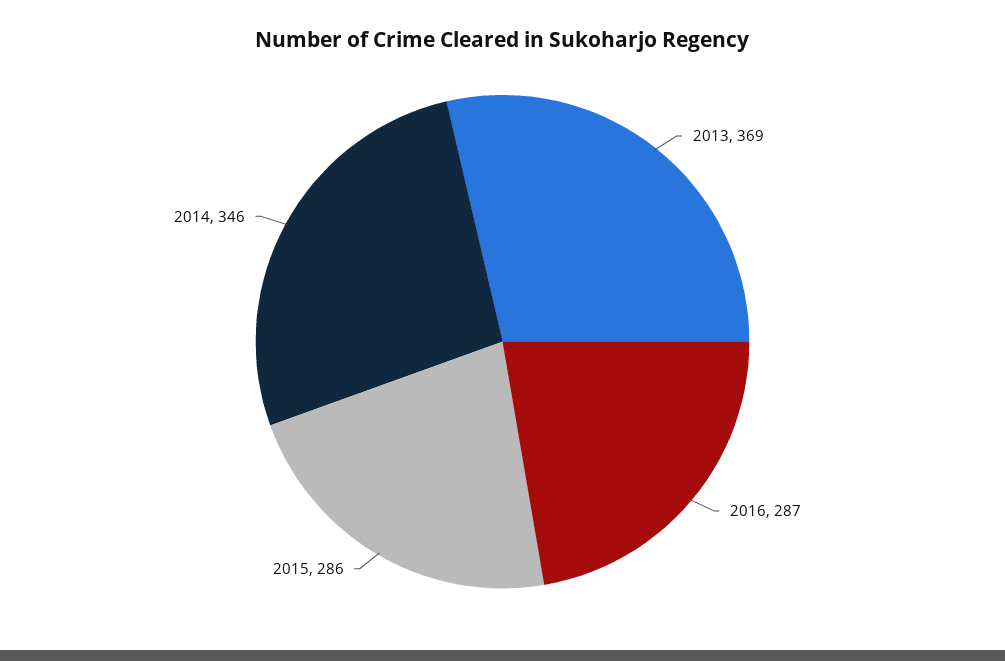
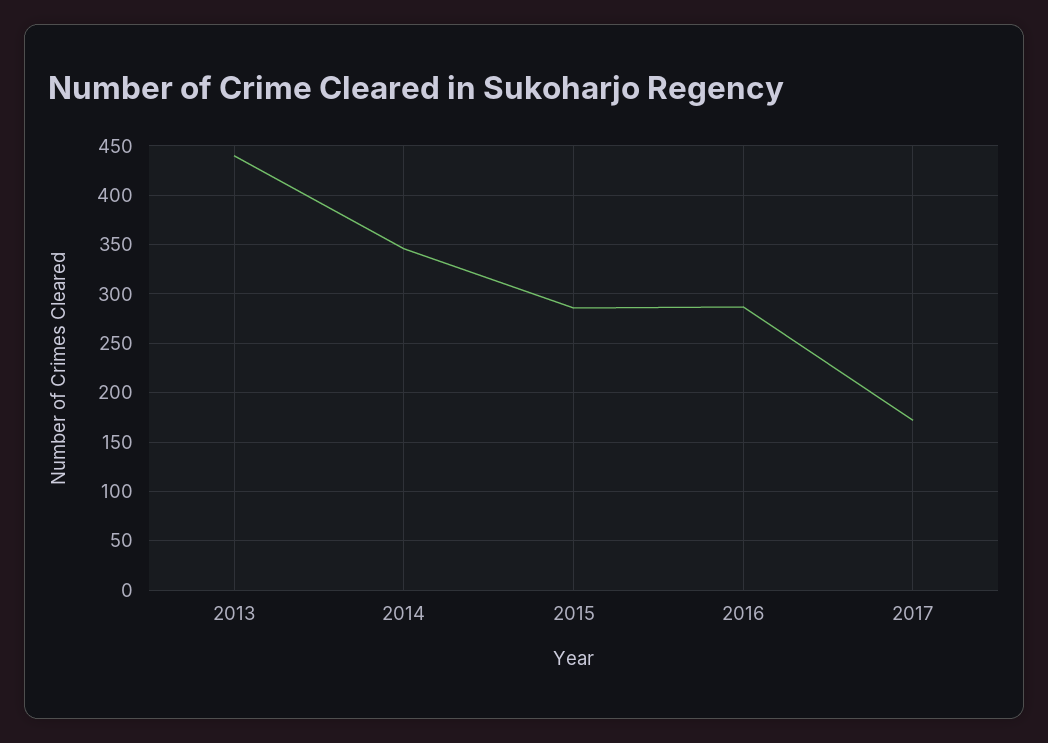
2013: 369 -> 440
2017: none -> 170

